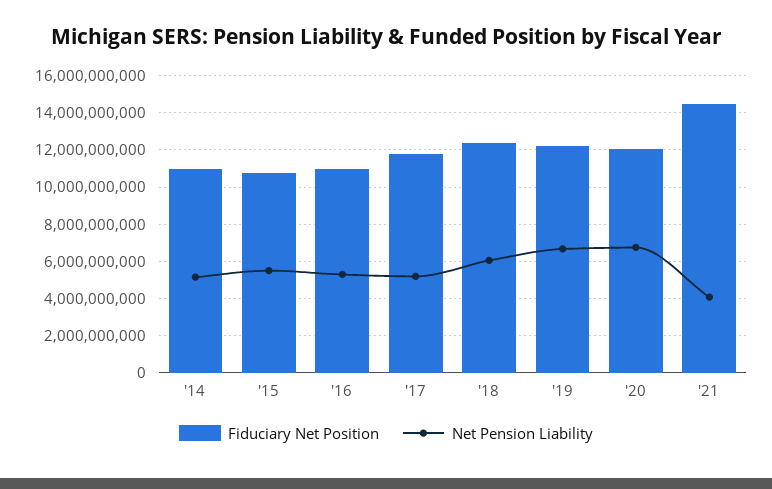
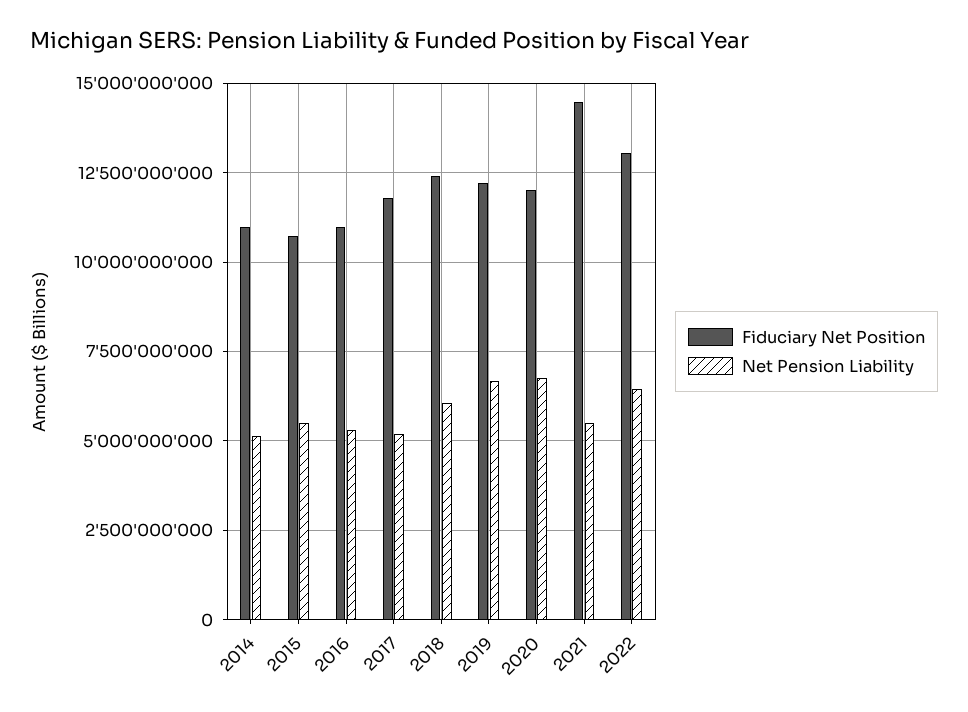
Net Pension Liability, '21: 4000000000 -> 5500000000
Fiduciary Net Position, 2022: none -> 13000000000
Net Pension Liability, 2022: none -> 6500000000

